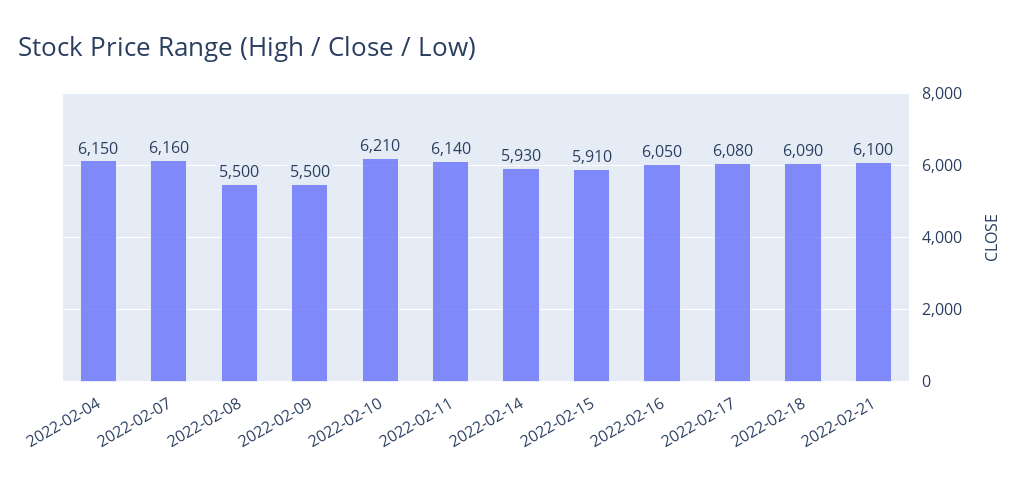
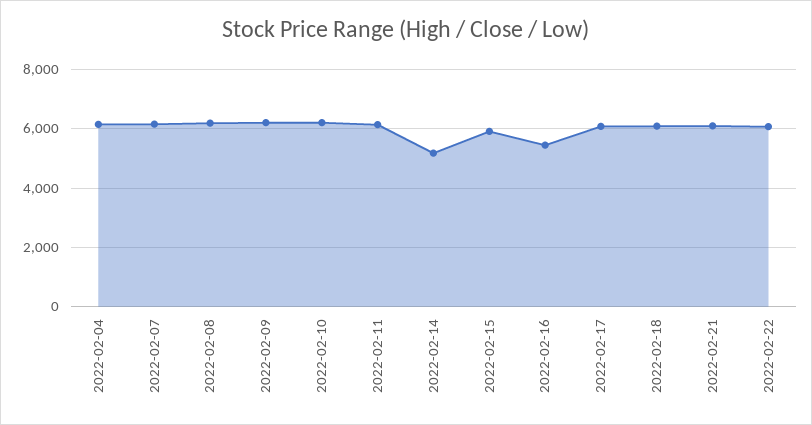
2022-02-08: 5500 -> 6250
2022-02-09: 5500 -> 6250
2022-02-14: 5930 -> 5250
2022-02-16: 6050 -> 5500
2022-02-22: none -> 6000

